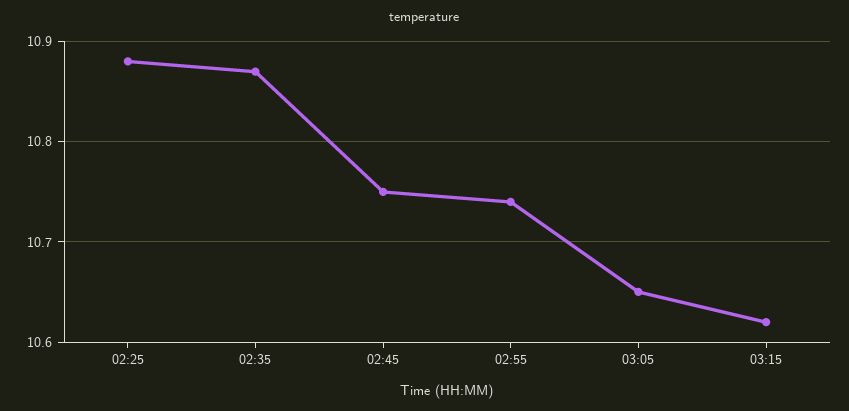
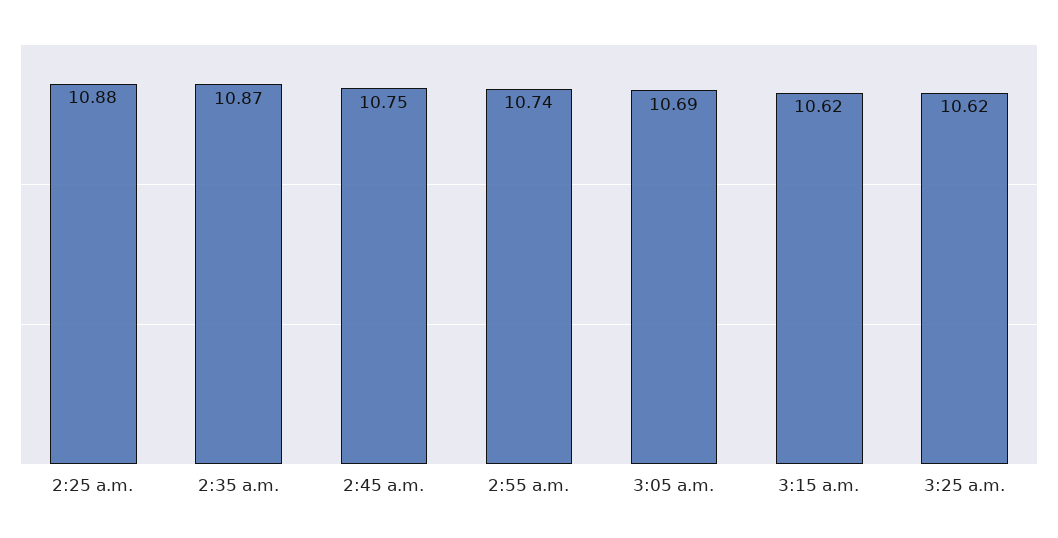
03:05: 10.65 -> 10.69
3:25 a.m.: none -> 10.62

